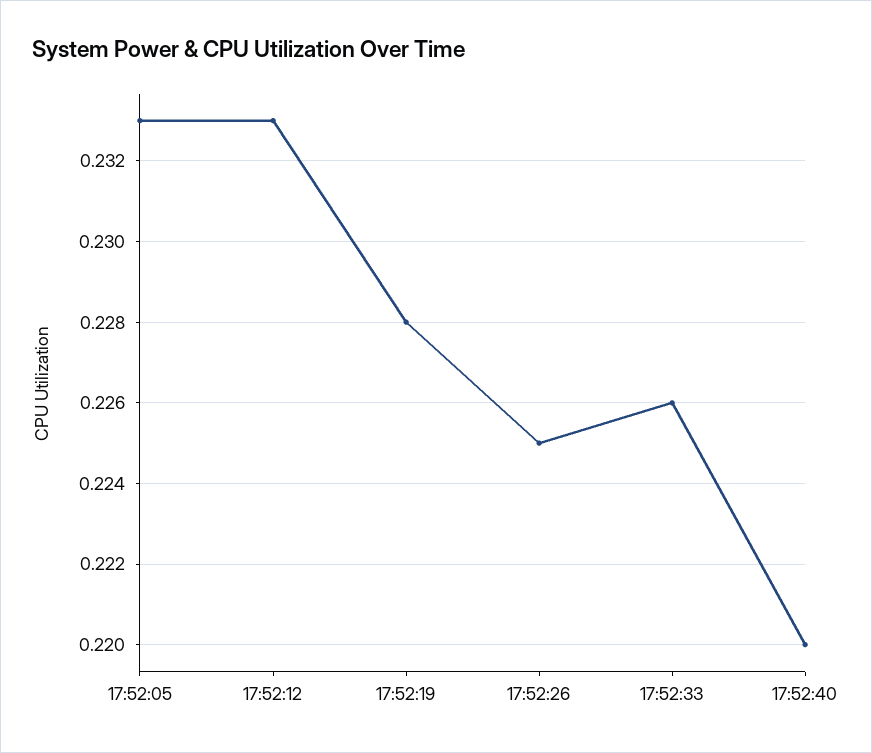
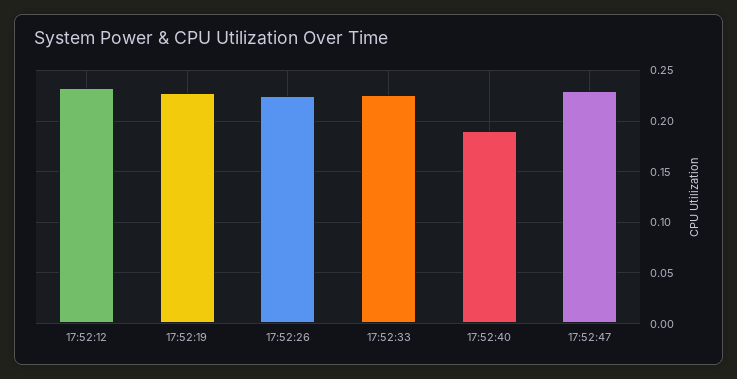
17:52:05: 0.233 -> none
17:52:40: 0.22 -> 0.19
17:52:47: none -> 0.23

